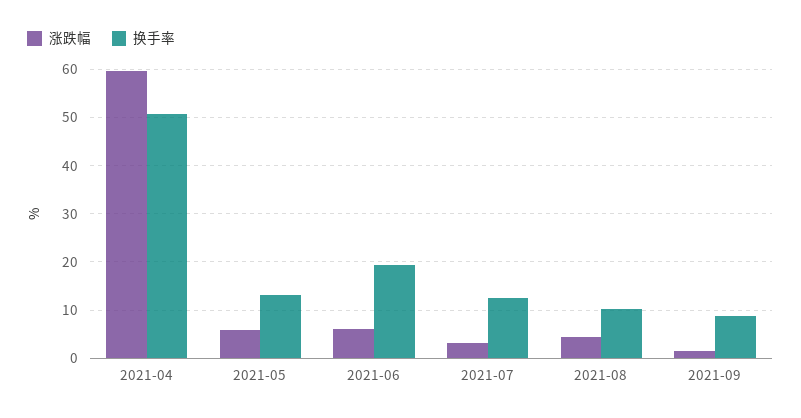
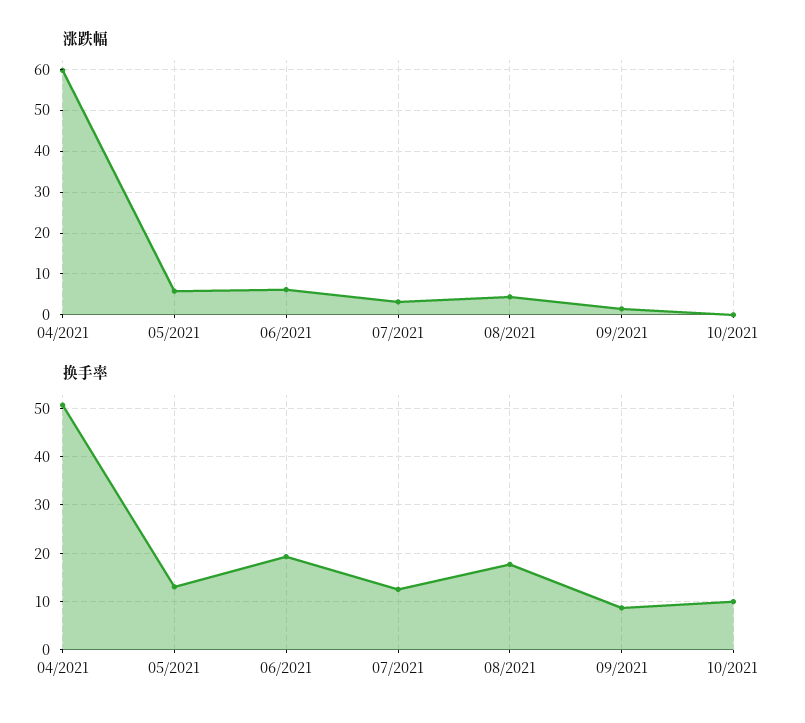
换手率, 2021-08: 10 -> 18
涨跌幅, 10/2021: none -> 0
换手率, 10/2021: none -> 10

